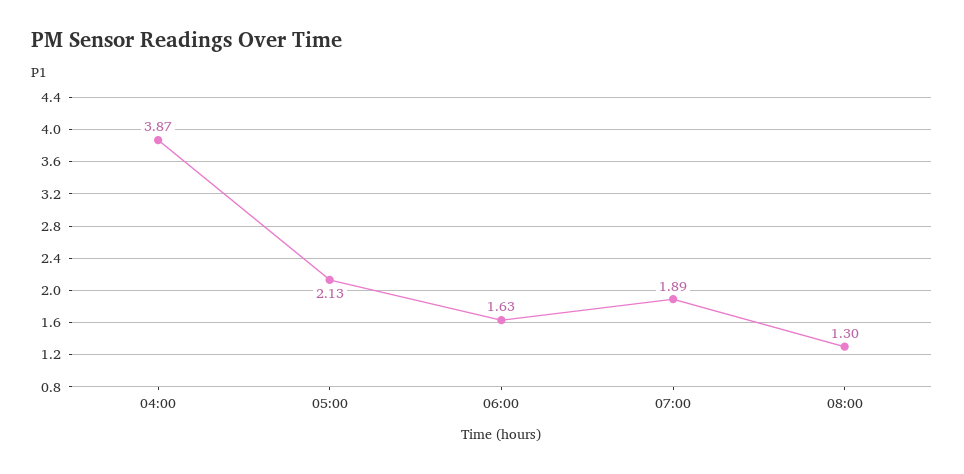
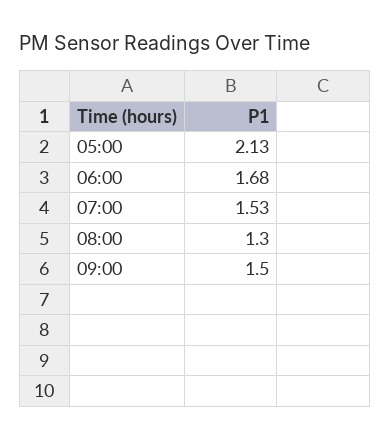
04:00: 3.87 -> none
06:00: 1.63 -> 1.68
07:00: 1.89 -> 1.53
09:00: none -> 1.5

